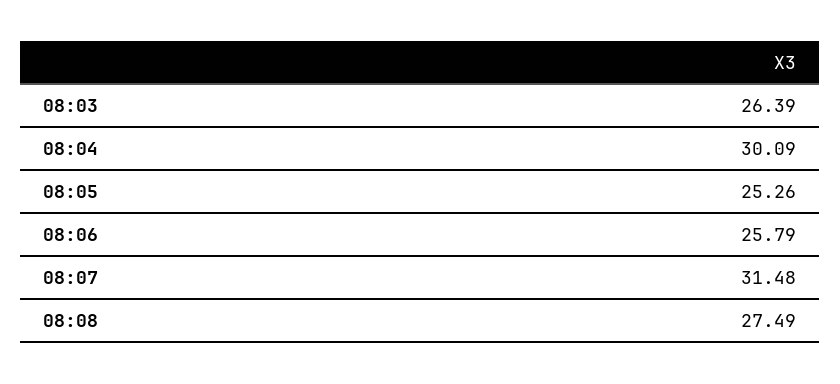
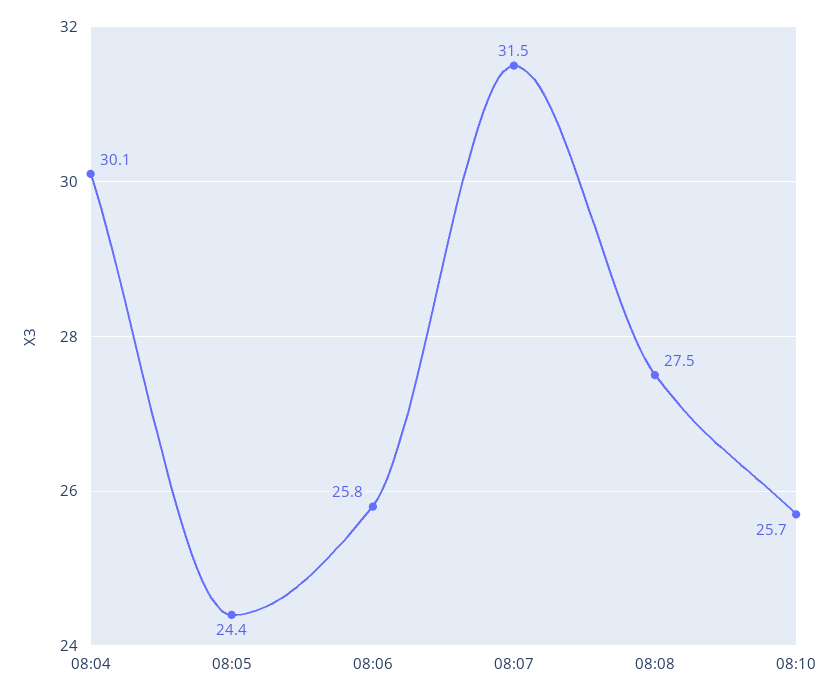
08:03: 26.39 -> none
08:05: 25.26 -> 24.4
08:10: none -> 25.7

